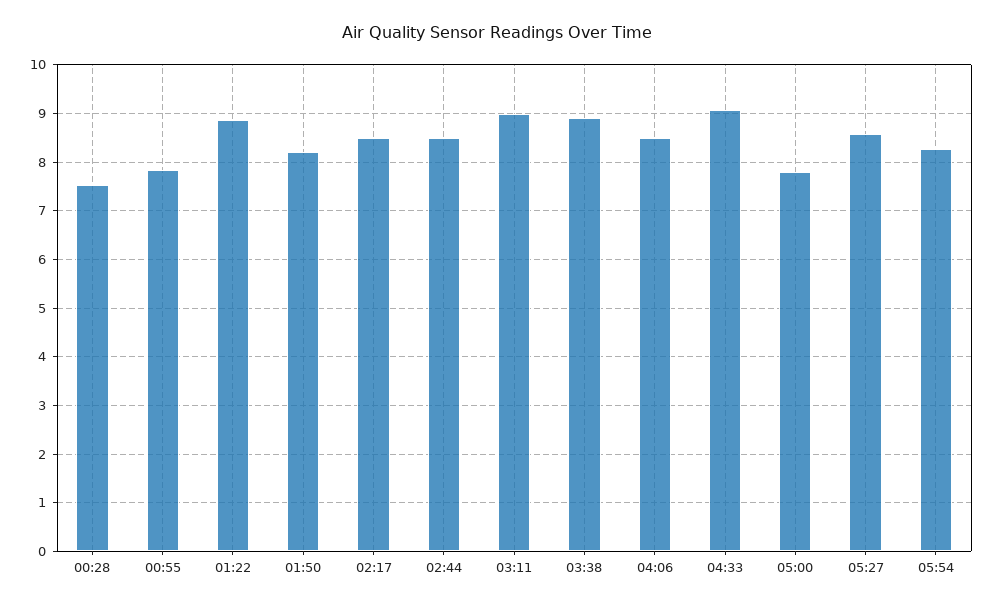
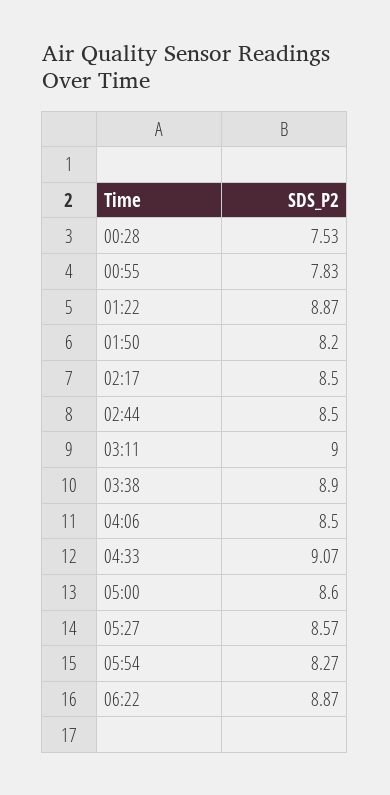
05:00: 7.8 -> 8.6
06:22: none -> 8.87

